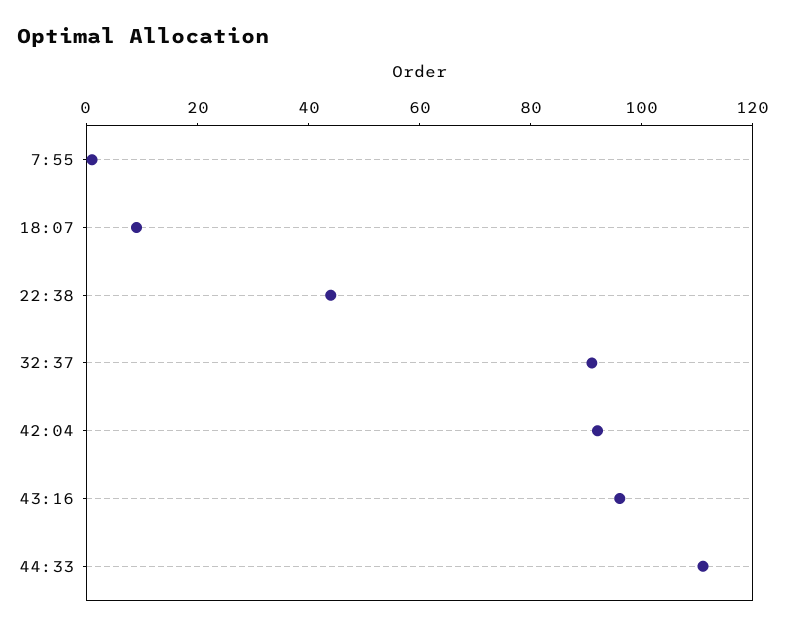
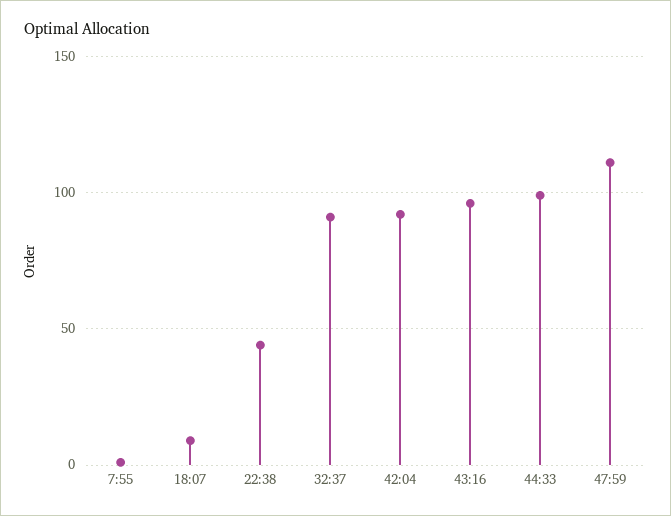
44:33: 110 -> 100
47:59: none -> 110

